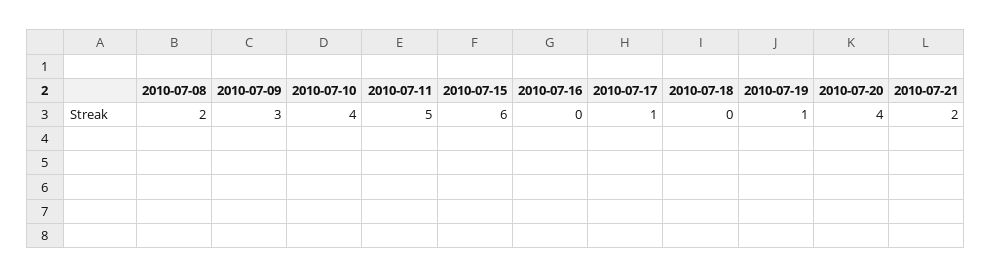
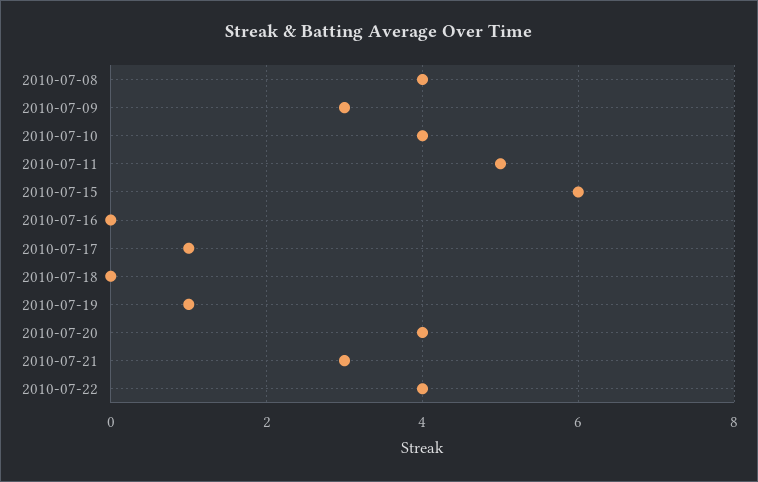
2010-07-08: 2 -> 4
2010-07-21: 2 -> 3
2010-07-22: none -> 4

